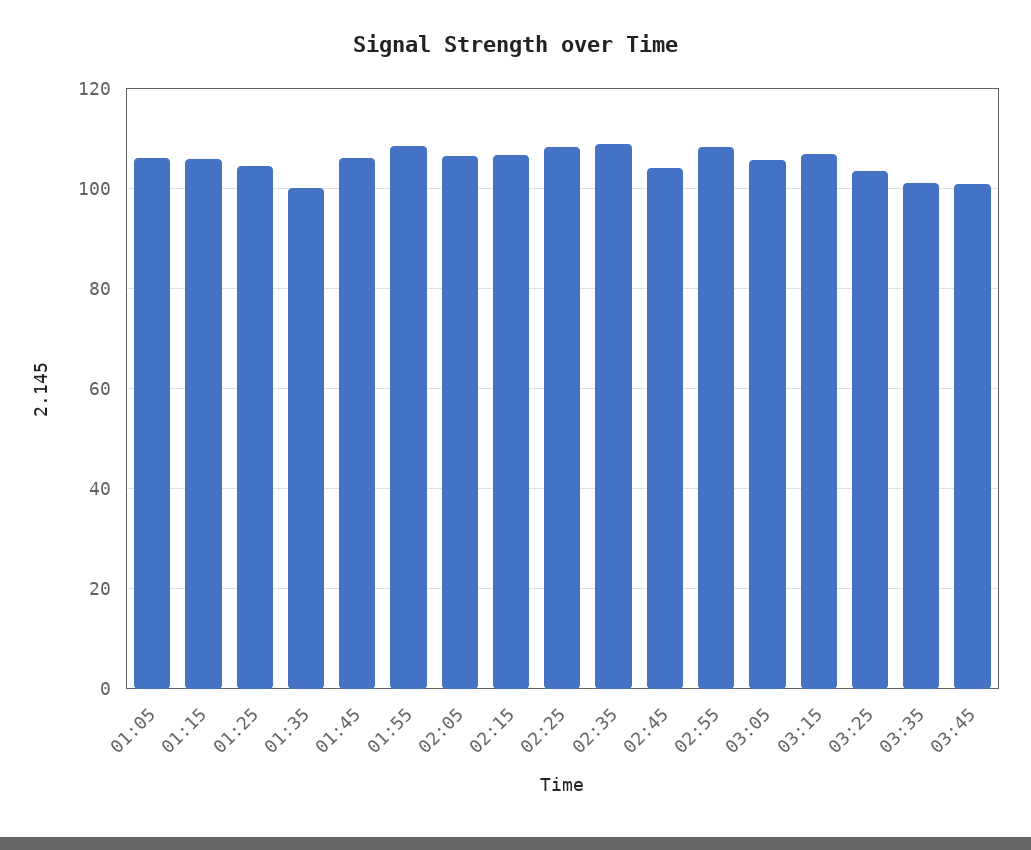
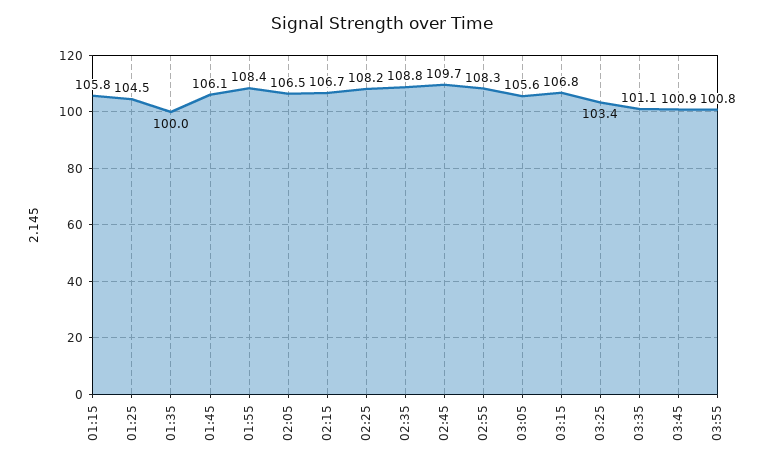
01:05: 106 -> none
02:45: 104 -> 109.7
03:55: none -> 100.8

